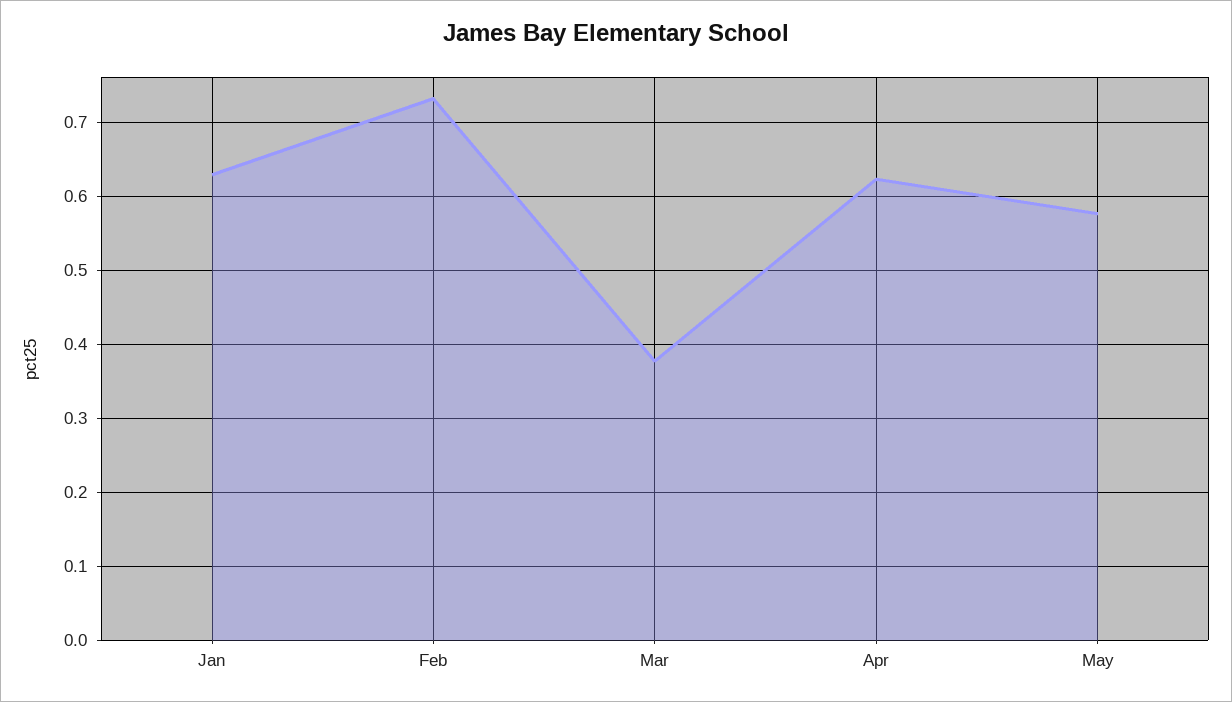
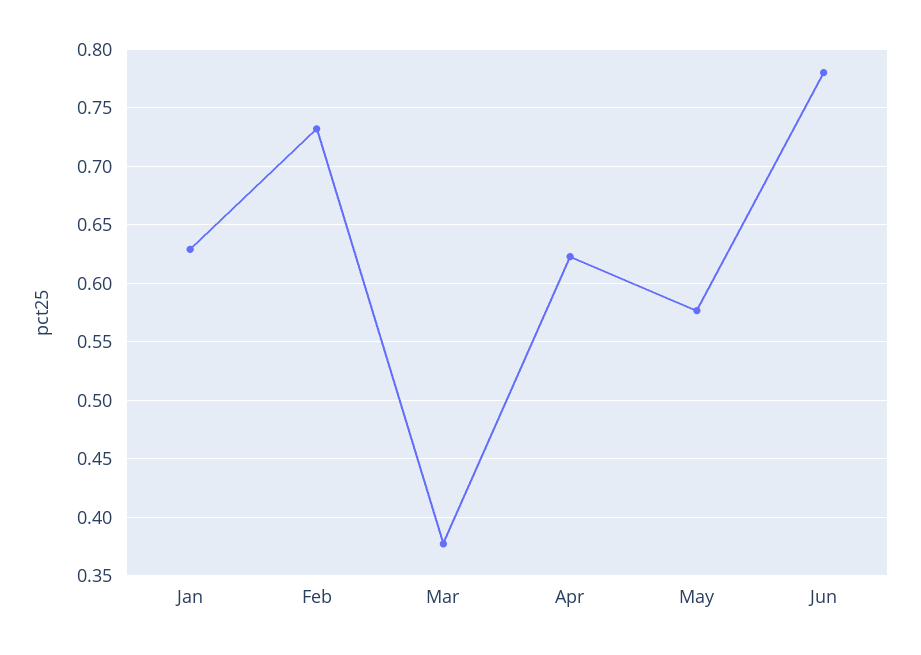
Jun: none -> 0.78

